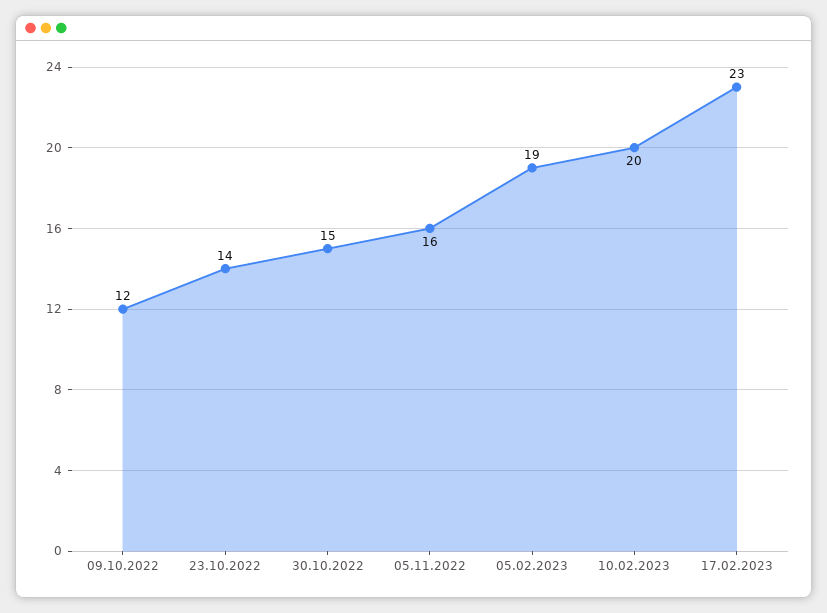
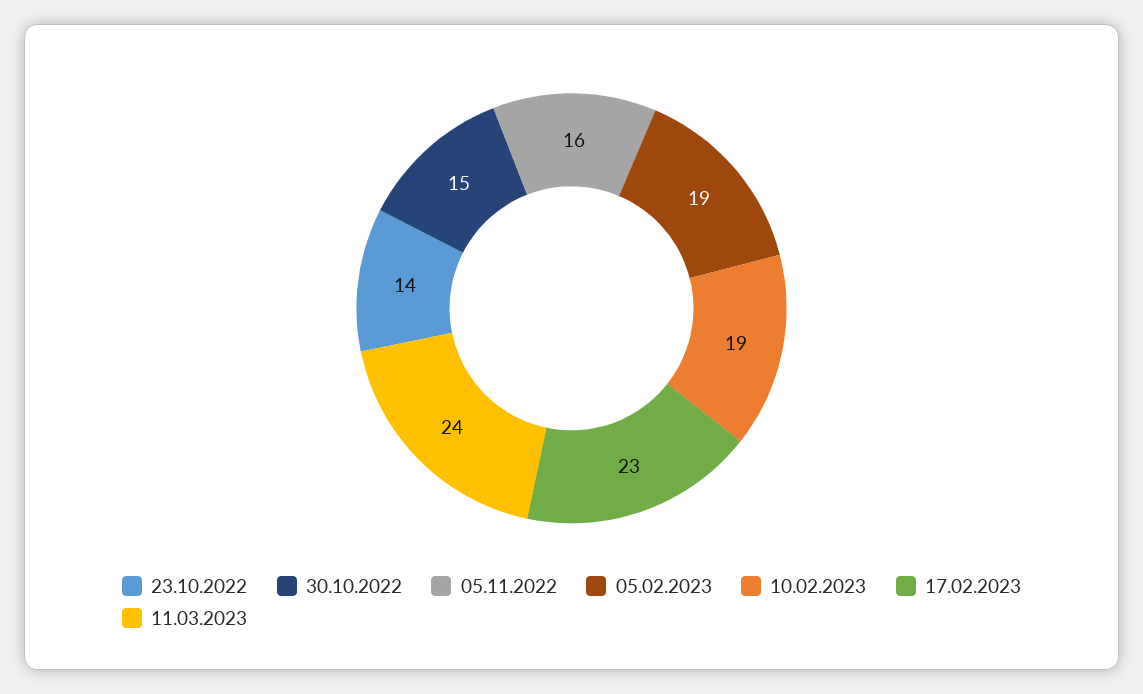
09.10.2022: 12 -> none
10.02.2023: 20 -> 19
11.03.2023: none -> 24

